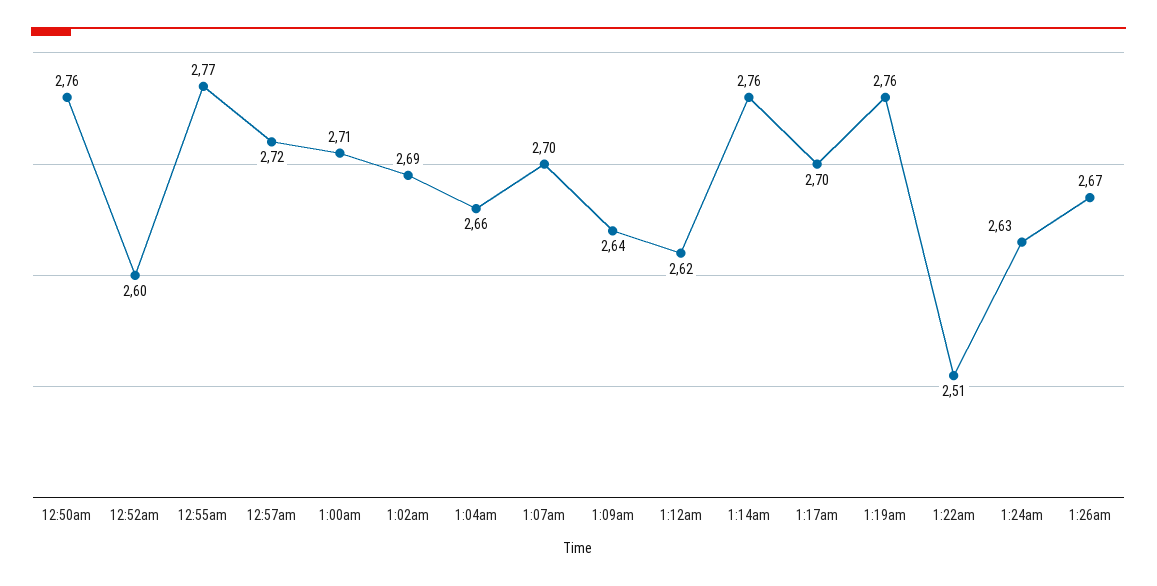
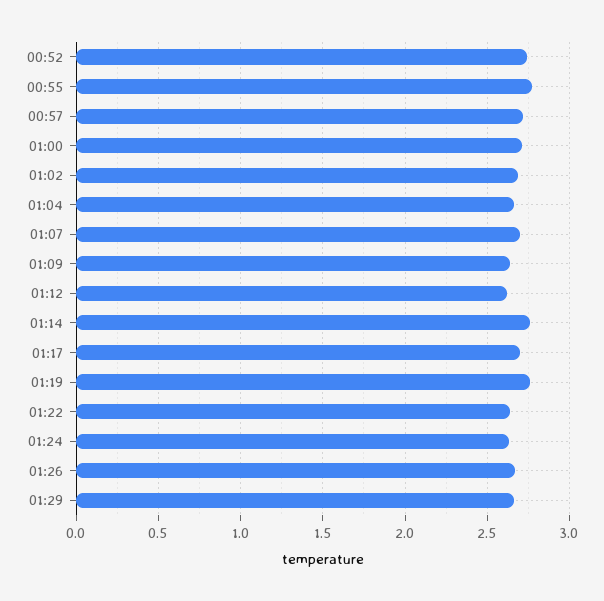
12:50am: 2.76 -> none
12:52am: 2.6 -> 2.75
1:22am: 2.51 -> 2.65
01:29: none -> 2.65

